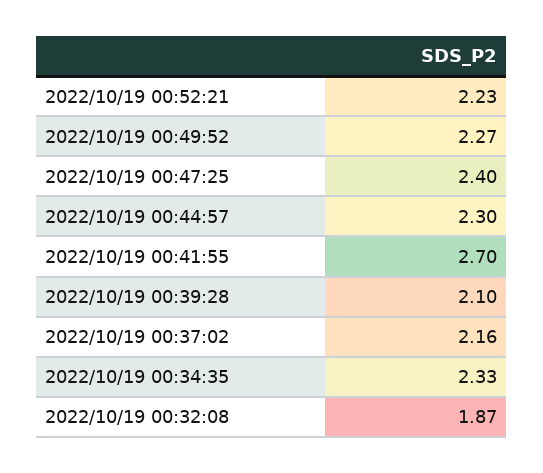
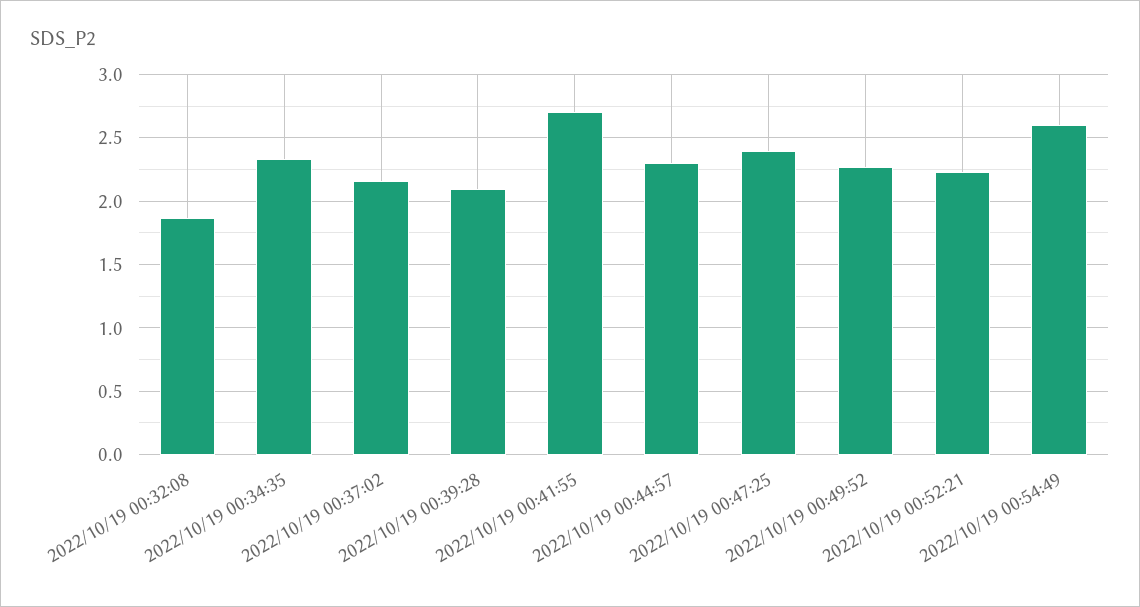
2022/10/19 00:54:49: none -> 2.6

